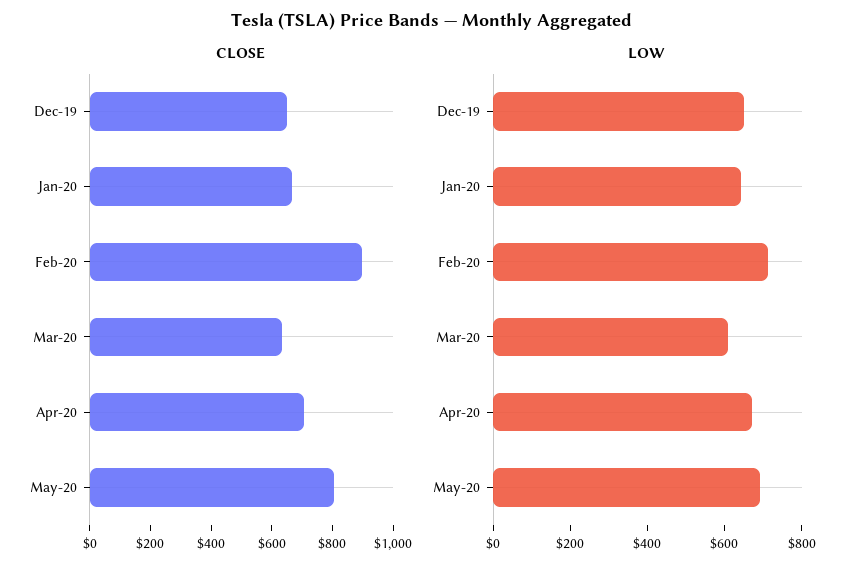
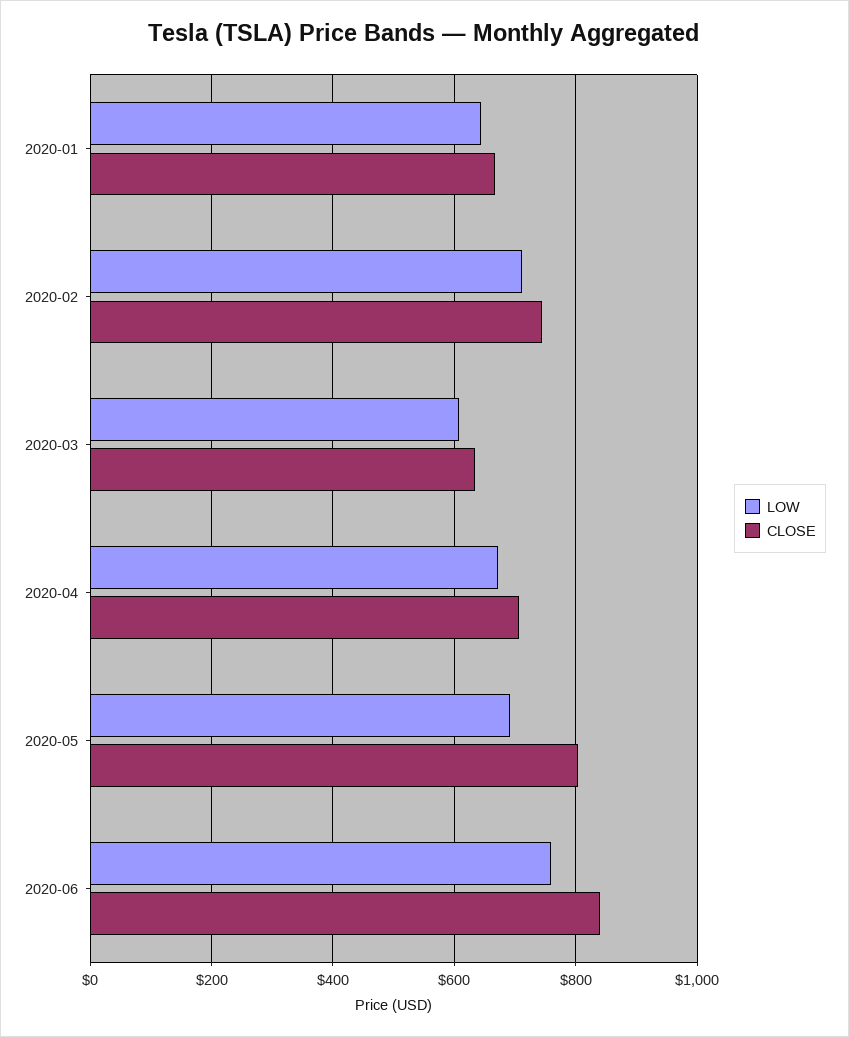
CLOSE, Dec-19: 650 -> none
CLOSE, Feb-20: 900 -> 740
LOW, Dec-19: 650 -> none
LOW, 2020-06: none -> 760
CLOSE, 2020-06: none -> 840

